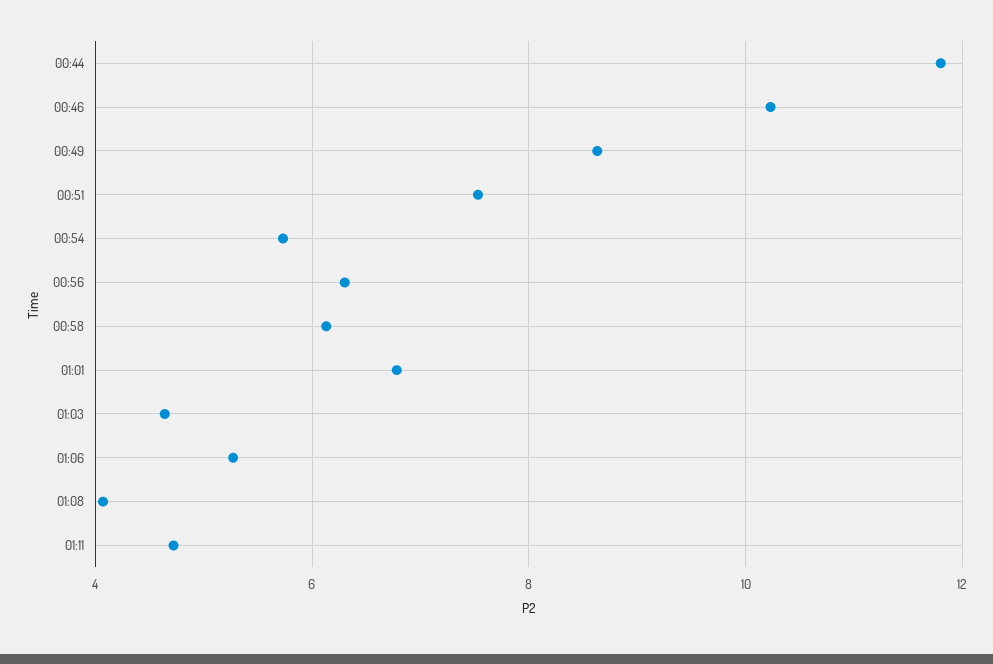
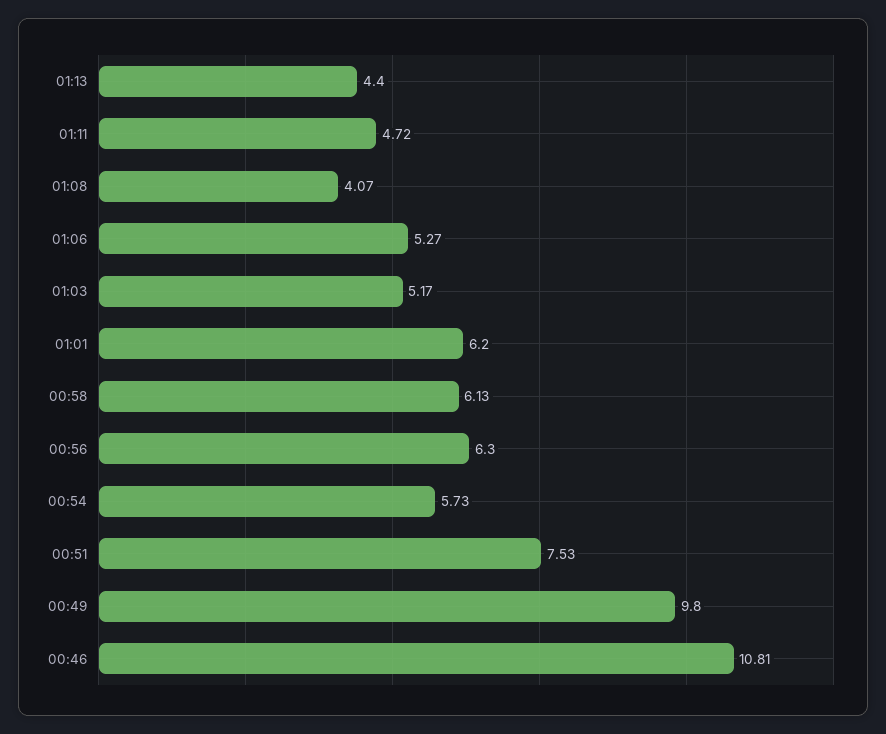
00:44: 11.8 -> none
00:46: 10.2 -> 10.81
00:49: 8.6 -> 9.8
01:01: 6.8 -> 6.2
01:03: 4.6 -> 5.17
01:13: none -> 4.4

